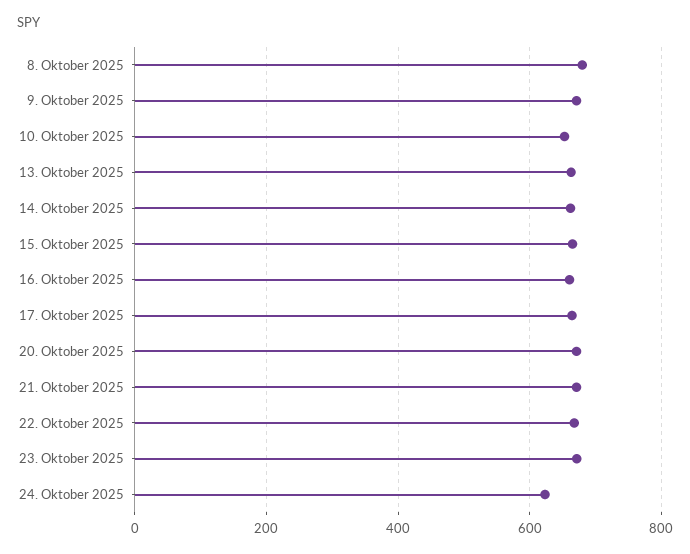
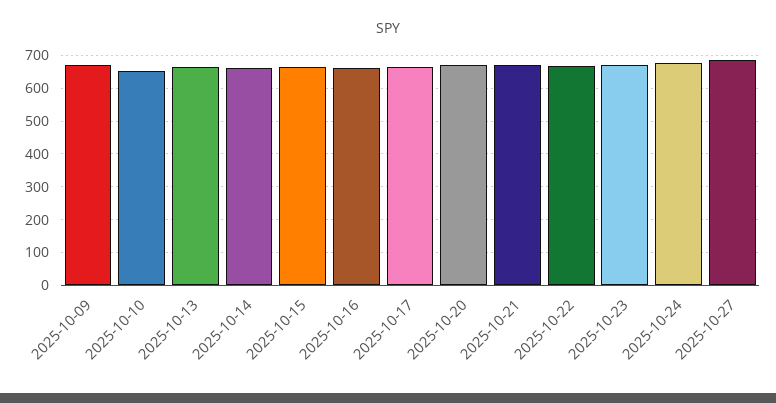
8. Oktober 2025: 680 -> none
24. Oktober 2025: 620 -> 680
2025-10-27: none -> 680

